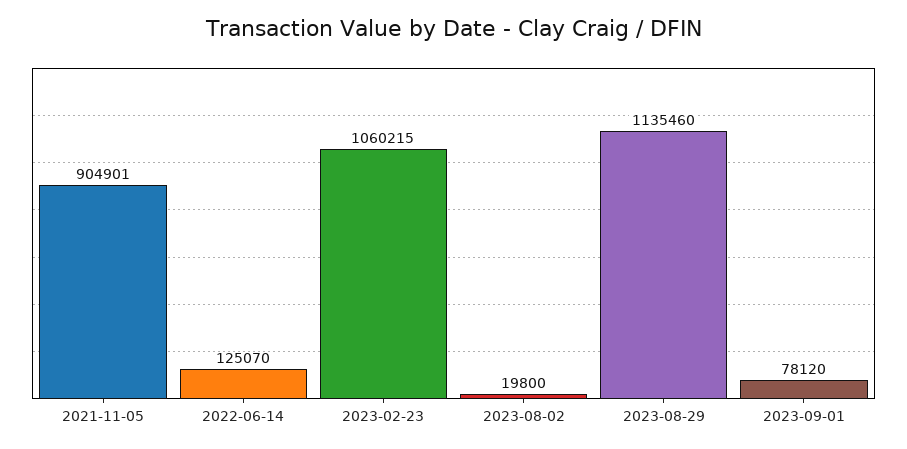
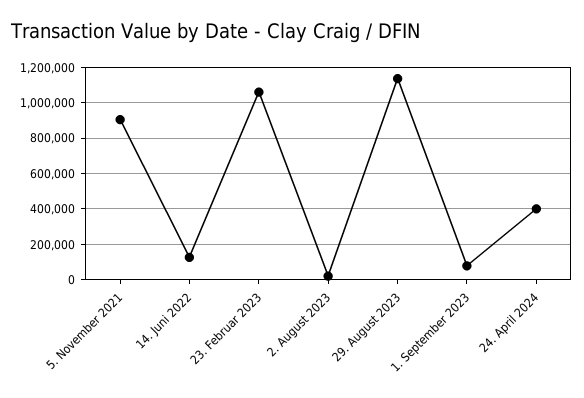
24. April 2024: none -> 400000

